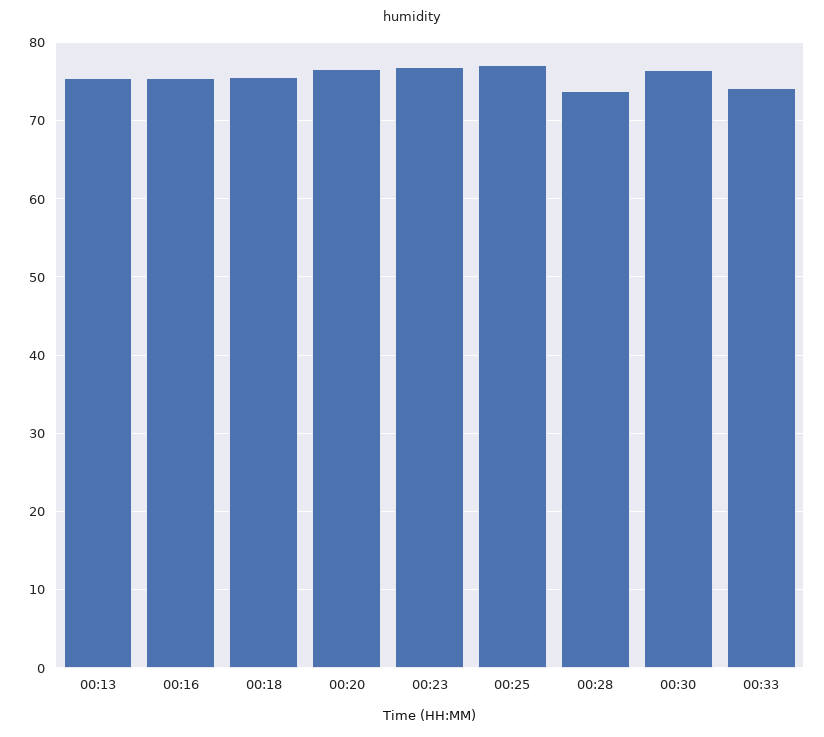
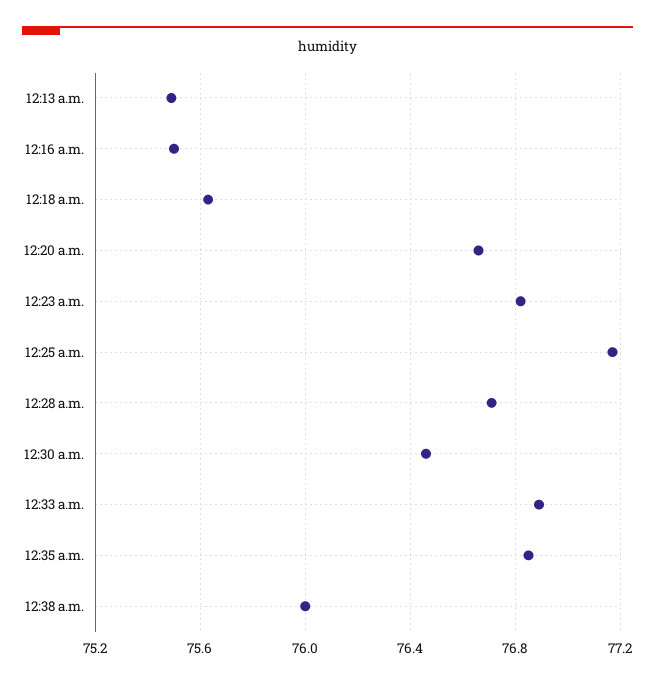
00:28: 74 -> 76.7
00:33: 74 -> 76.9
12:35 a.m.: none -> 76.85
12:38 a.m.: none -> 76

